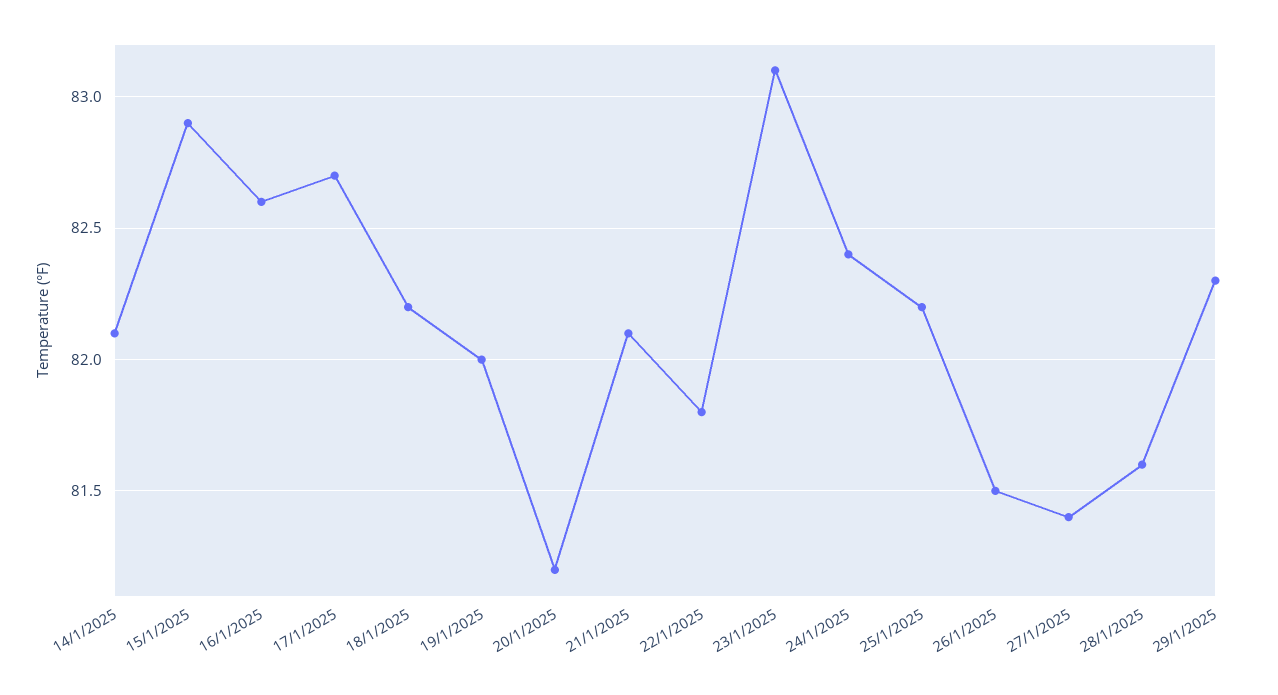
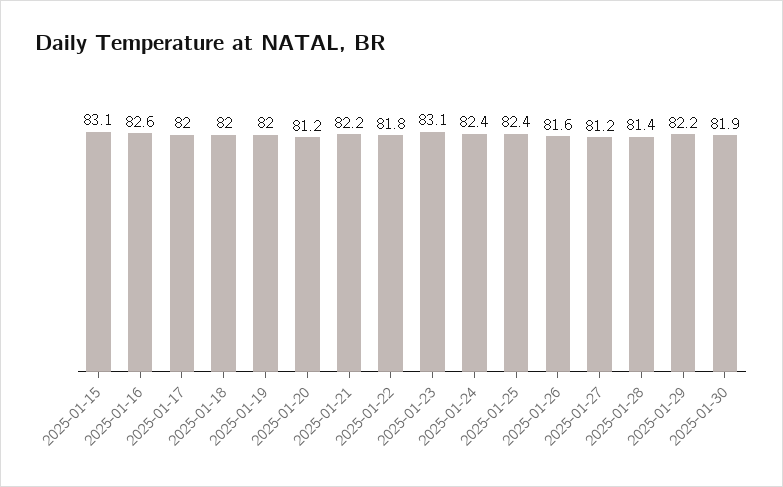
14/1/2025: 82.1 -> none
15/1/2025: 82.9 -> 83.1
17/1/2025: 82.7 -> 82
18/1/2025: 82.2 -> 82
21/1/2025: 82.1 -> 82.2
25/1/2025: 82.2 -> 82.4
26/1/2025: 81.5 -> 81.6
27/1/2025: 81.4 -> 81.2
28/1/2025: 81.6 -> 81.4
29/1/2025: 82.3 -> 82.2
2025-01-30: none -> 81.9

